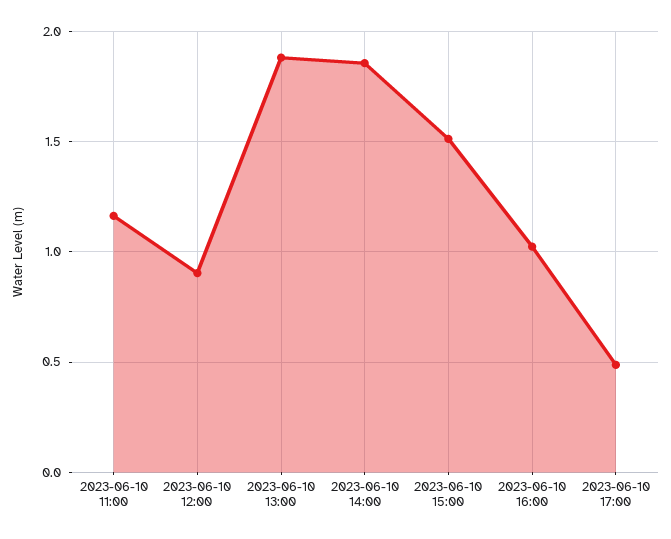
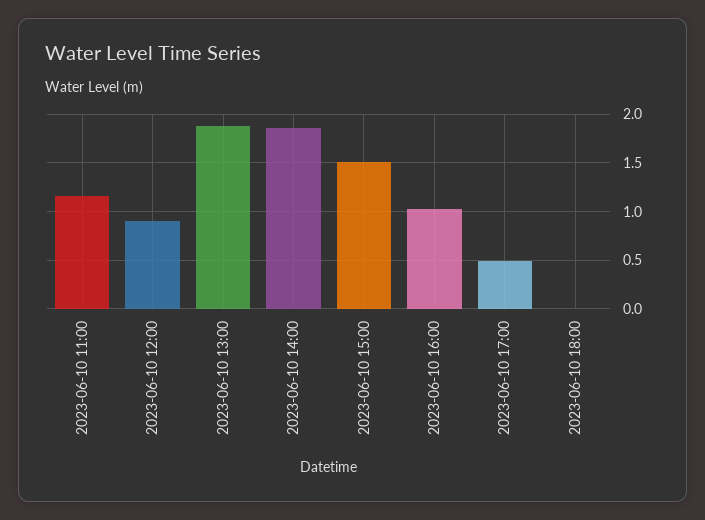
2023-06-10 18:00: none -> 0

